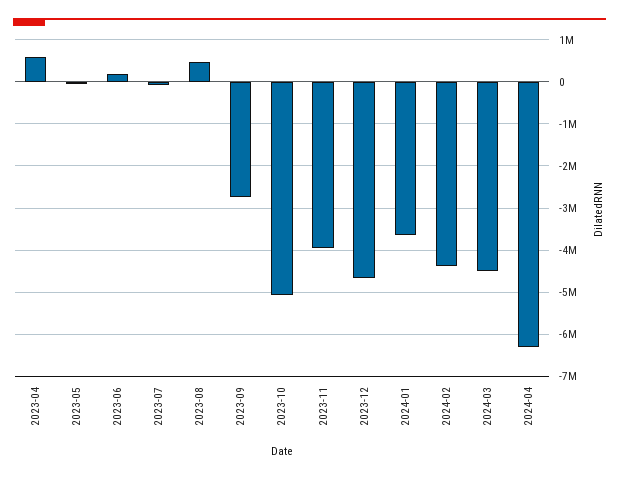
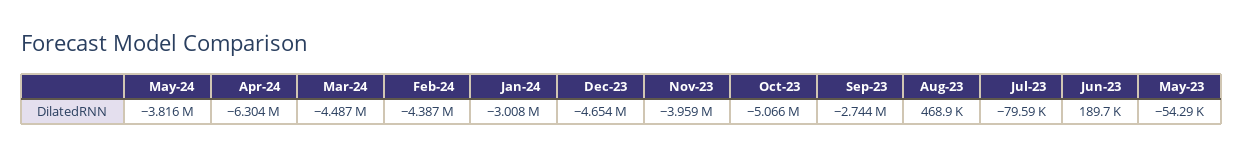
2023-04: 600000 -> none
2024-01: -3600000 -> -3008000
May-24: none -> -3816000

